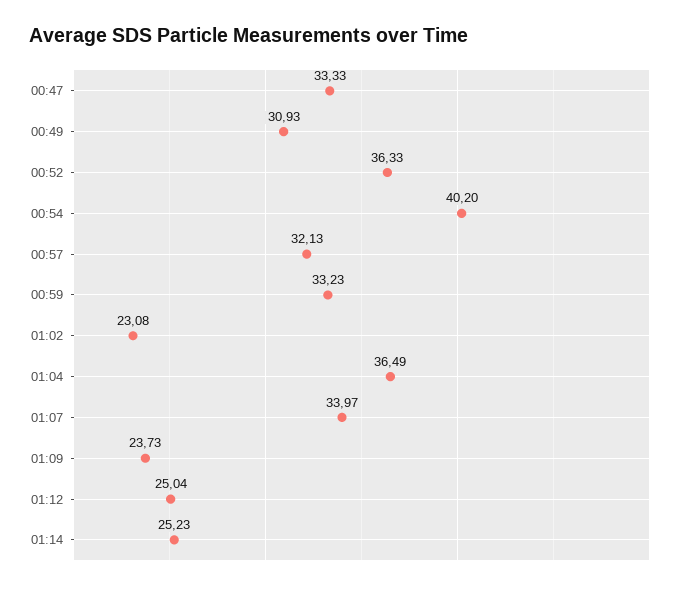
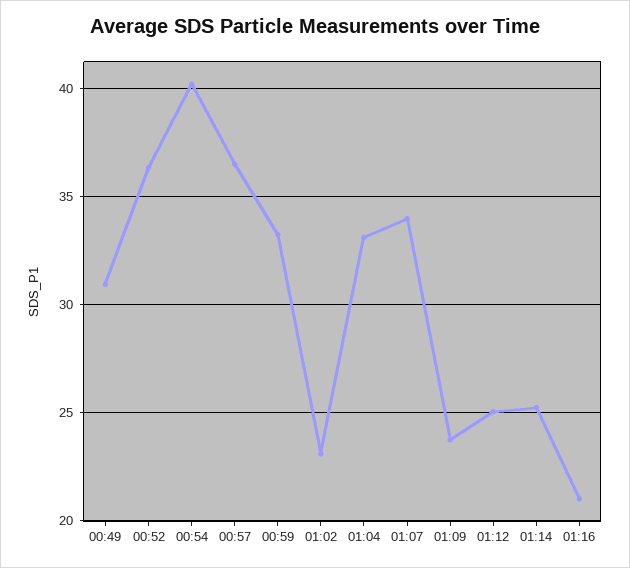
00:47: 33.33 -> none
00:57: 32.13 -> 36.5
01:04: 36.49 -> 33
01:16: none -> 21

